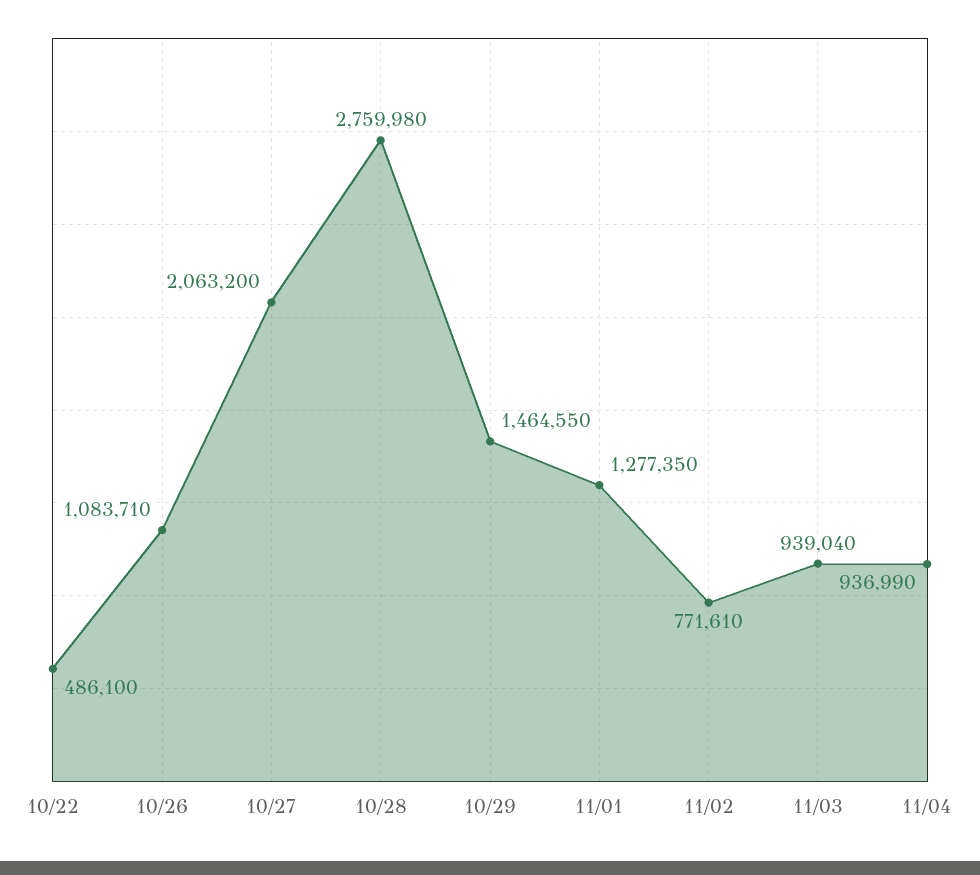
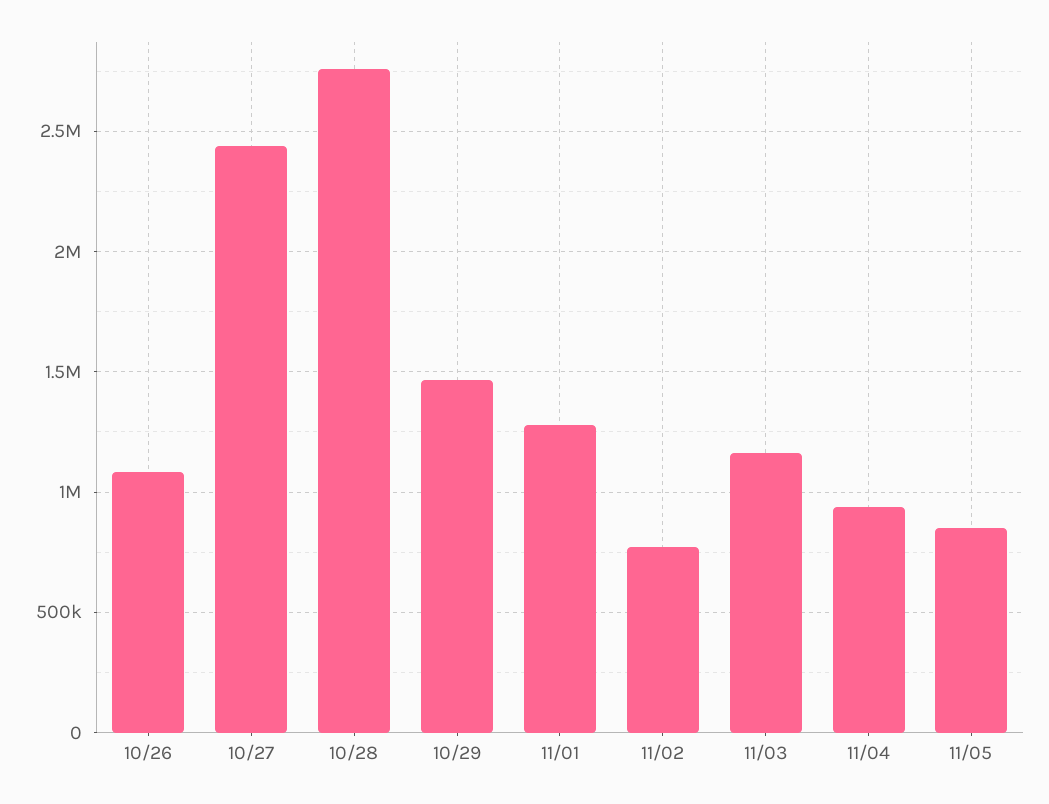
10/22: 486100 -> none
10/27: 2063200 -> 2450000
11/03: 939040 -> 1150000
11/05: none -> 850000

